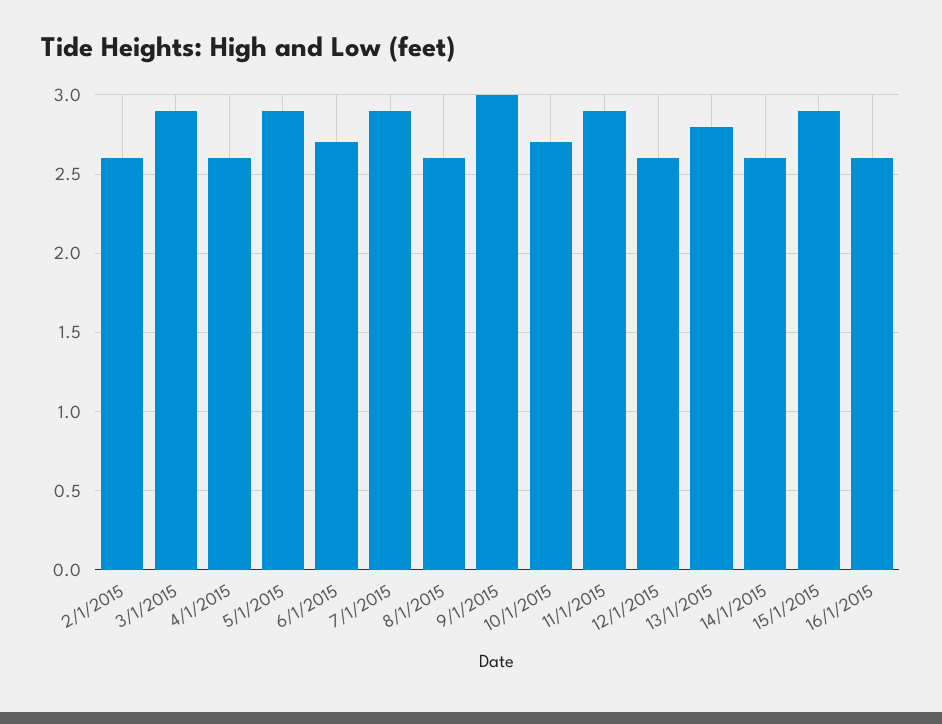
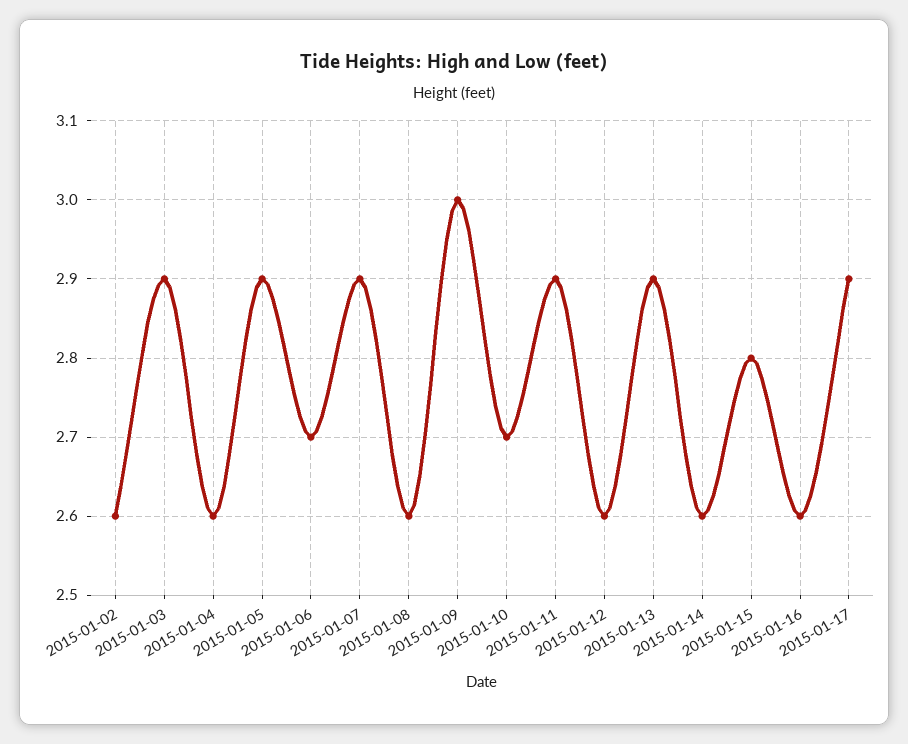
13/1/2015: 2.8 -> 2.9
15/1/2015: 2.9 -> 2.8
2015-01-17: none -> 2.9

